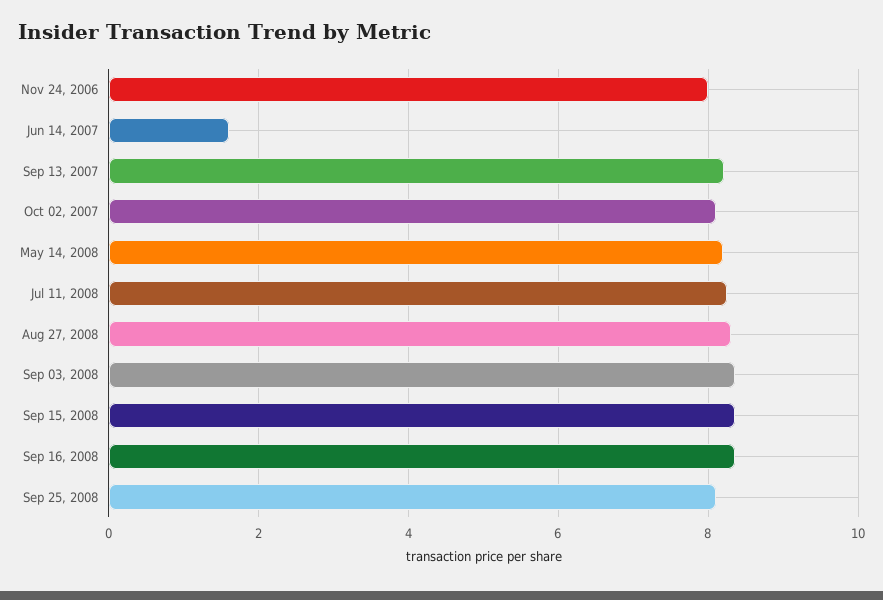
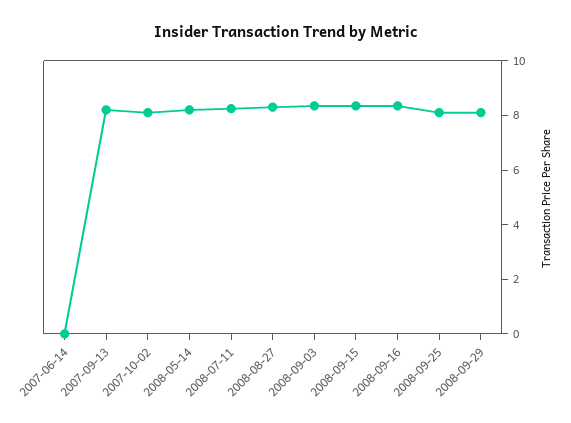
Nov 24, 2006: 8 -> none
Jun 14, 2007: 1.6 -> 0
2008-09-29: none -> 8

